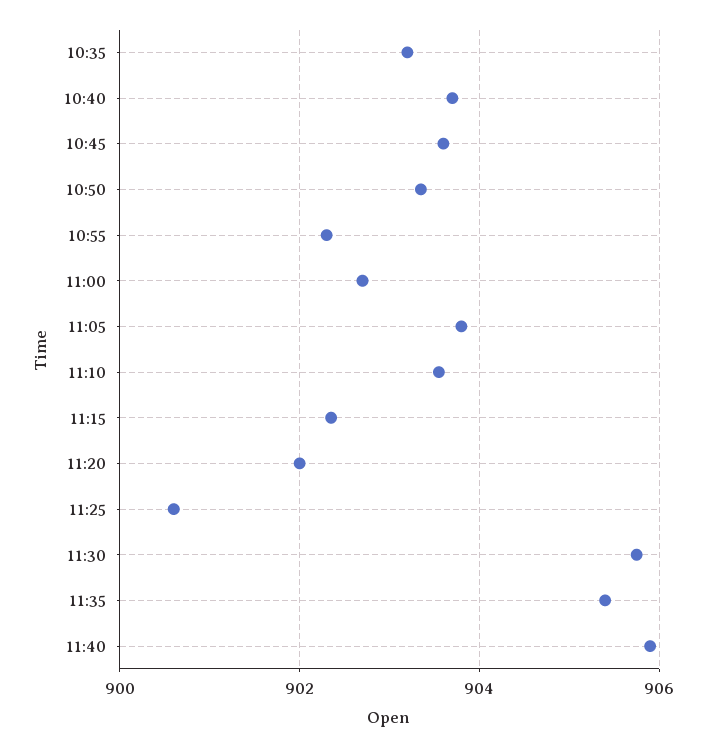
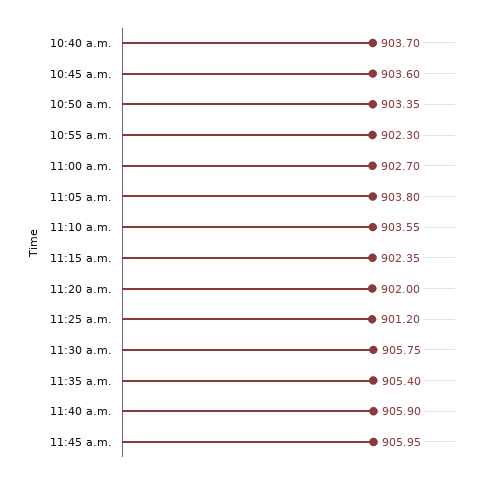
10:35: 903.2 -> none
11:25: 900.6 -> 901.2
11:45 a.m.: none -> 905.95

